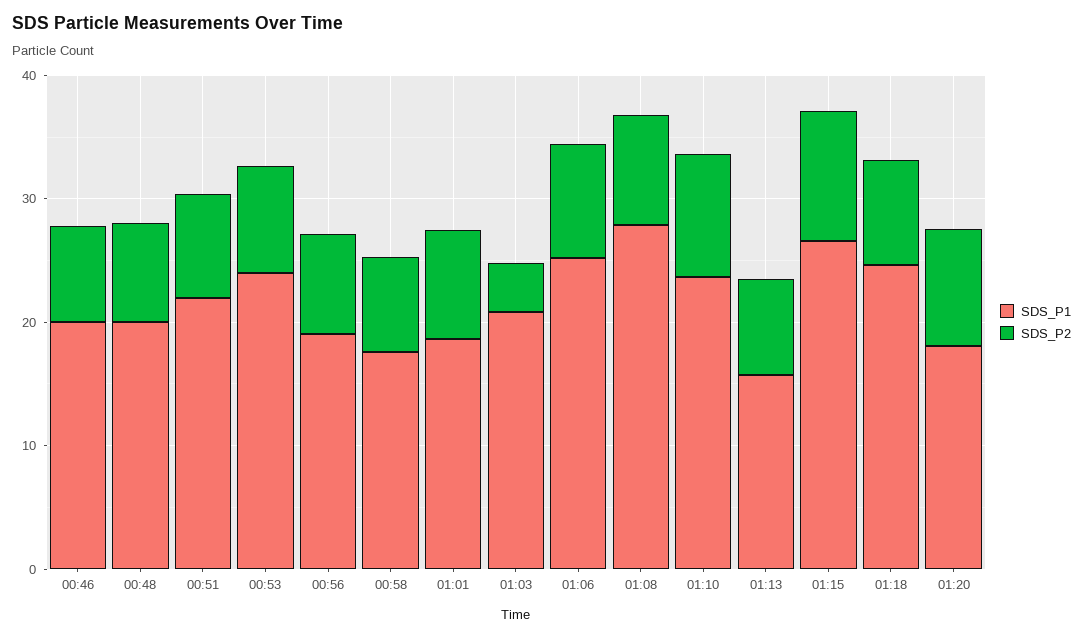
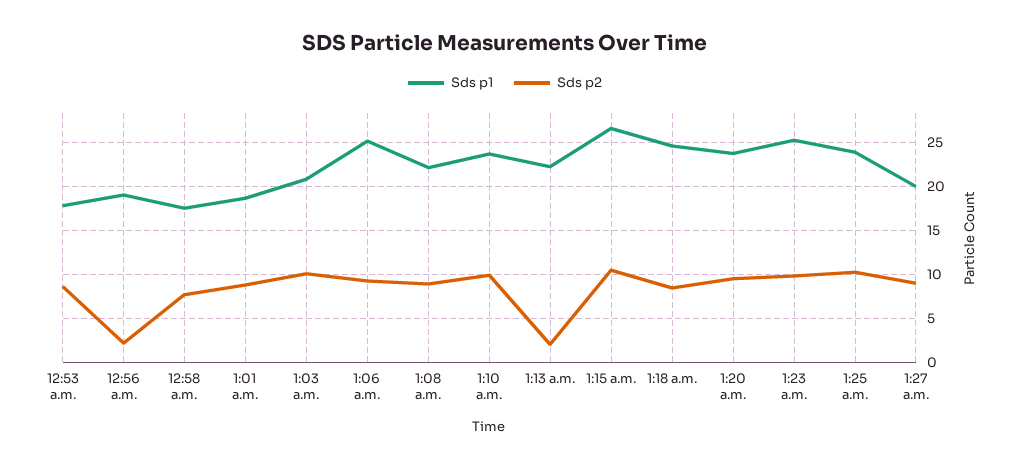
SDS_P1, 00:46: 20 -> none
SDS_P2, 00:46: 8 -> none
SDS_P1, 00:48: 20 -> none
SDS_P2, 00:48: 8 -> none
SDS_P1, 00:51: 22 -> none
SDS_P2, 00:51: 8 -> none
SDS_P1, 00:53: 24 -> 18
SDS_P2, 00:56: 8 -> 2
SDS_P2, 01:03: 4 -> 10
SDS_P1, 01:08: 28 -> 22
SDS_P1, 01:13: 16 -> 22
SDS_P2, 01:13: 8 -> 2
SDS_P1, 01:20: 18 -> 24
SDS_P1, 1:23 a.m.: none -> 25
SDS_P2, 1:23 a.m.: none -> 10
SDS_P1, 1:25 a.m.: none -> 24
SDS_P2, 1:25 a.m.: none -> 10
SDS_P1, 1:27 a.m.: none -> 20
SDS_P2, 1:27 a.m.: none -> 9

